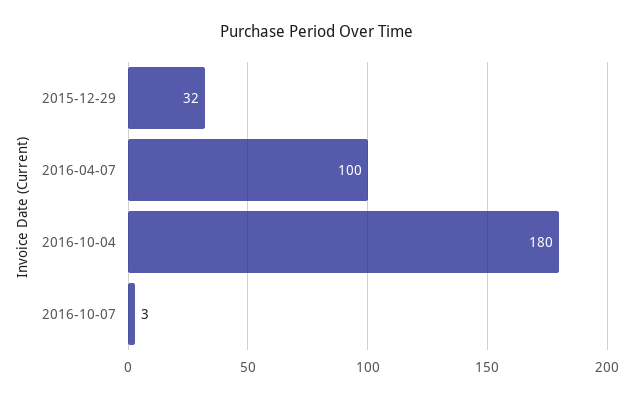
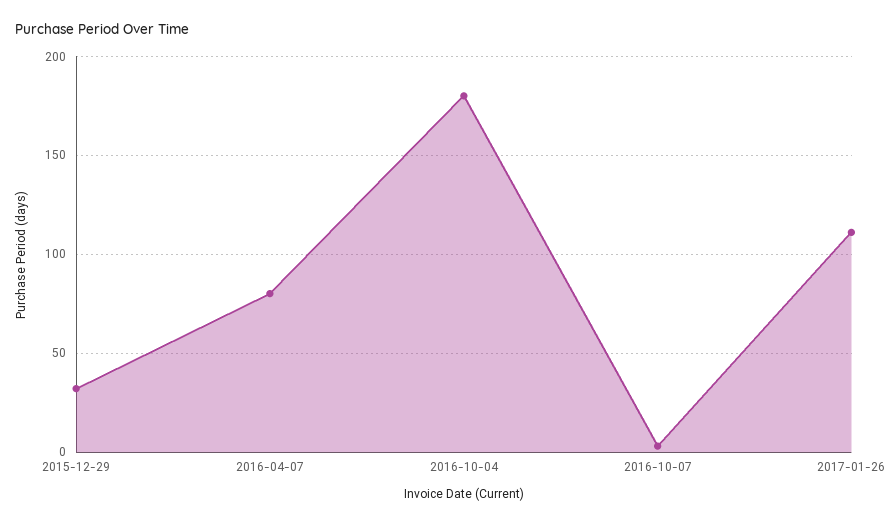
2016-04-07: 100 -> 80
2017-01-26: none -> 110

